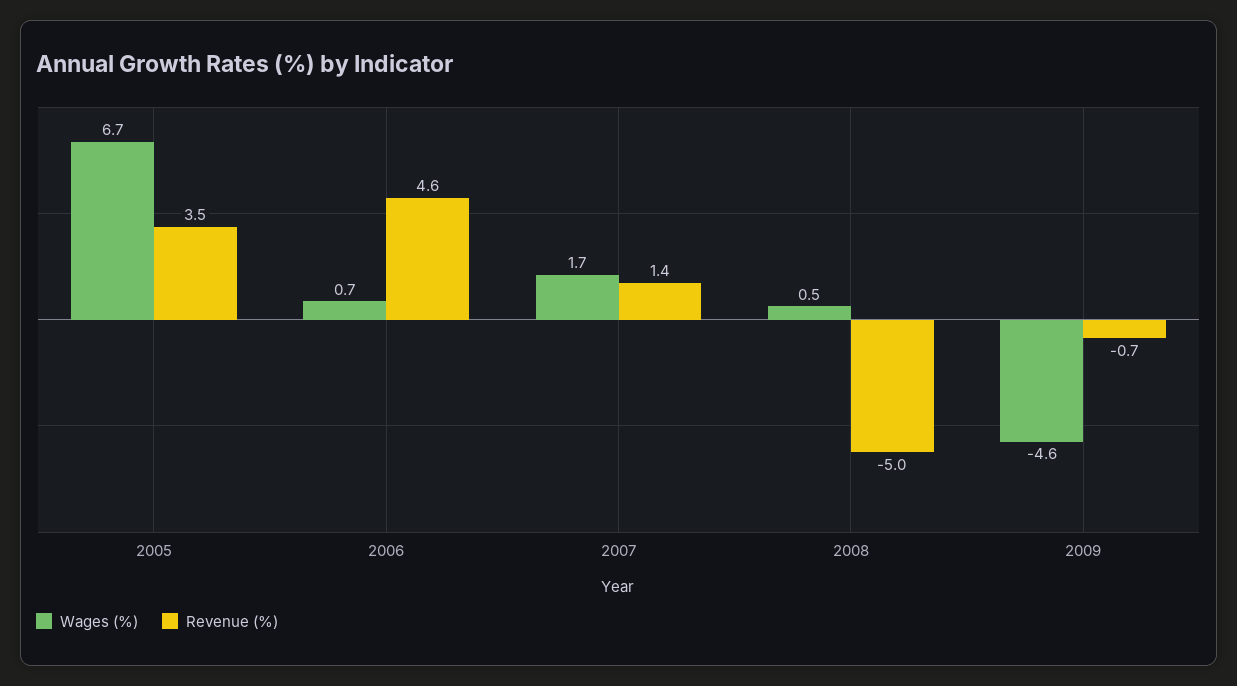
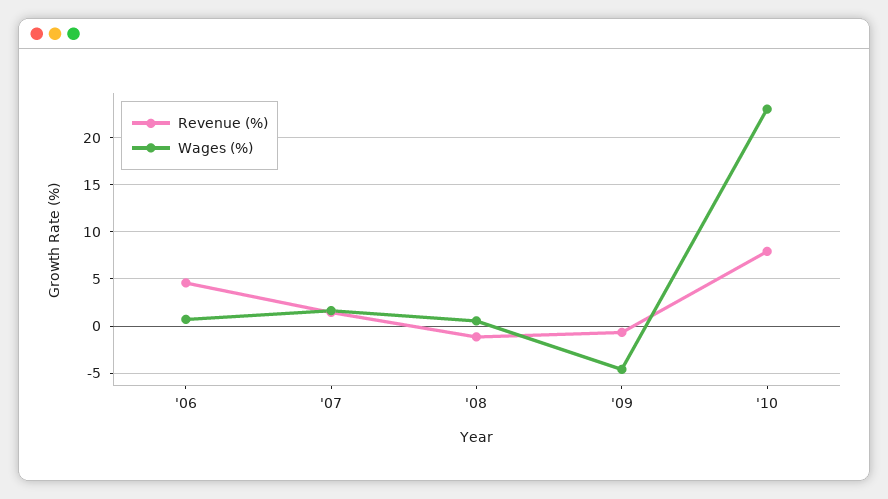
Wages (%), 2005: 6.7 -> none
Revenue (%), 2005: 3.5 -> none
Revenue (%), 2008: -5 -> -1
Revenue (%), '10: none -> 8
Wages (%), '10: none -> 23

